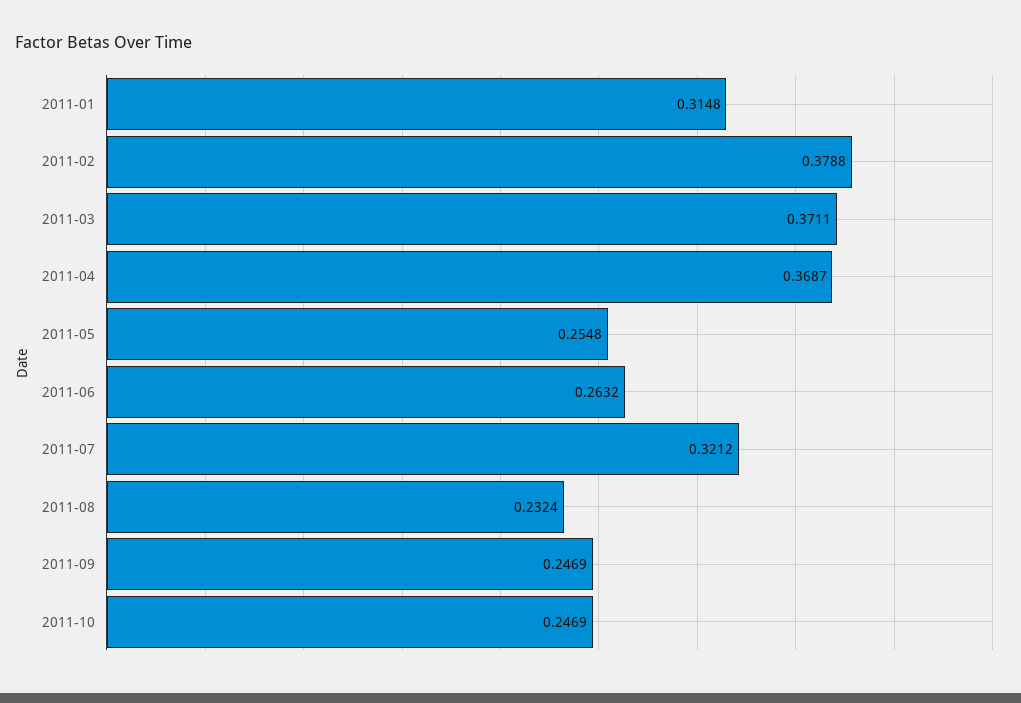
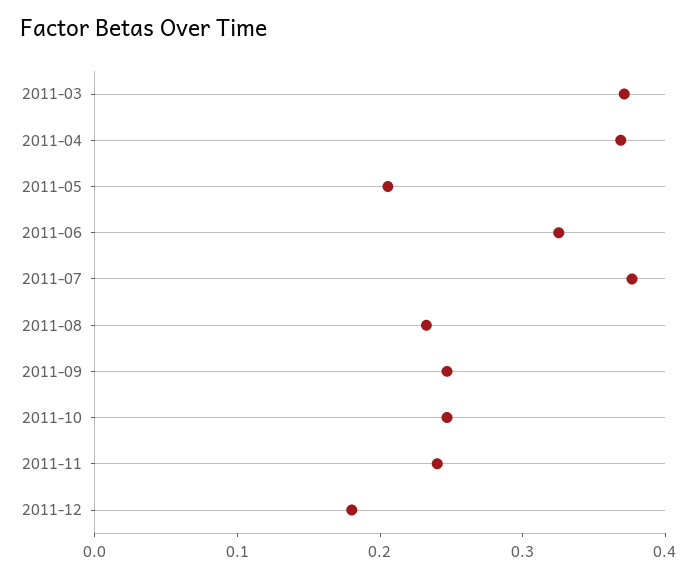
2011-01: 0.3148 -> none
2011-02: 0.3788 -> none
2011-05: 0.2548 -> 0.2
2011-06: 0.2632 -> 0.32
2011-07: 0.3212 -> 0.38
2011-11: none -> 0.24
2011-12: none -> 0.18

